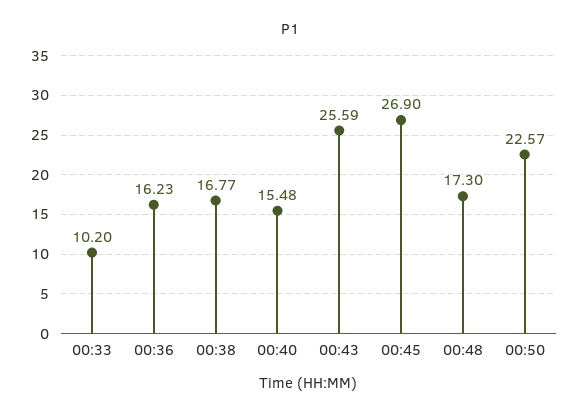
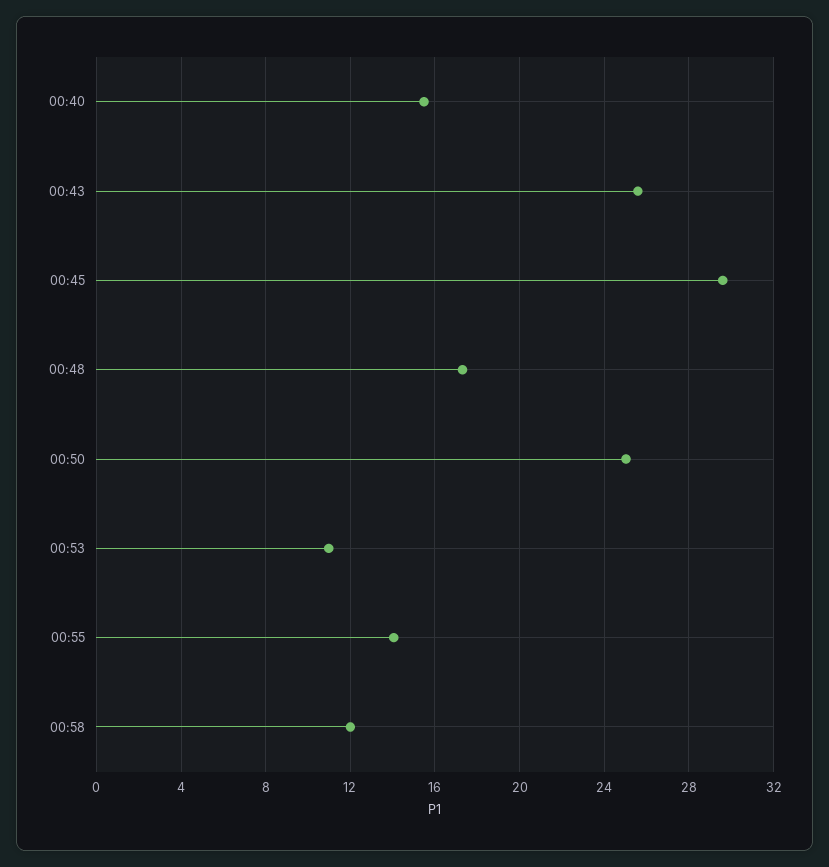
00:33: 10.2 -> none
00:36: 16.23 -> none
00:38: 16.77 -> none
00:45: 26.9 -> 29.5
00:50: 22.57 -> 25
00:53: none -> 11
00:55: none -> 14
00:58: none -> 12

